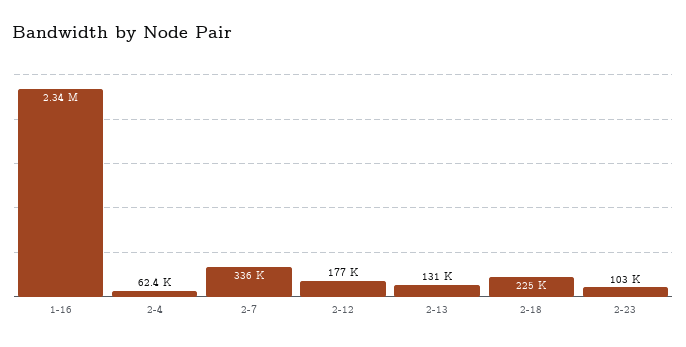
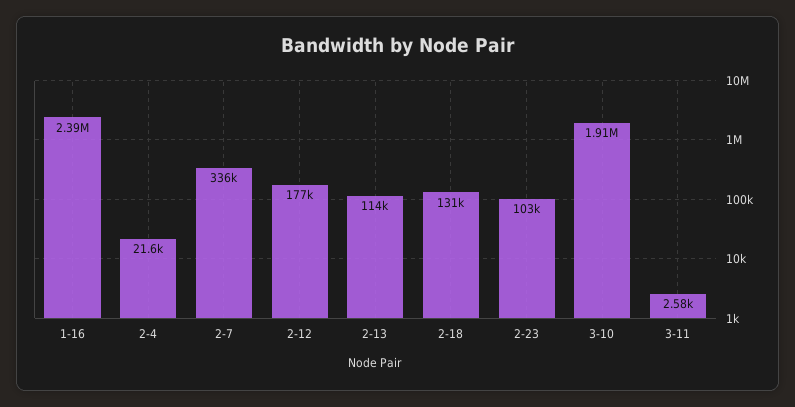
1-16: 2340000 -> 2390000
2-4: 62400 -> 21600
2-13: 131000 -> 114000
2-18: 225000 -> 131000
3-10: none -> 1910000
3-11: none -> 2580

